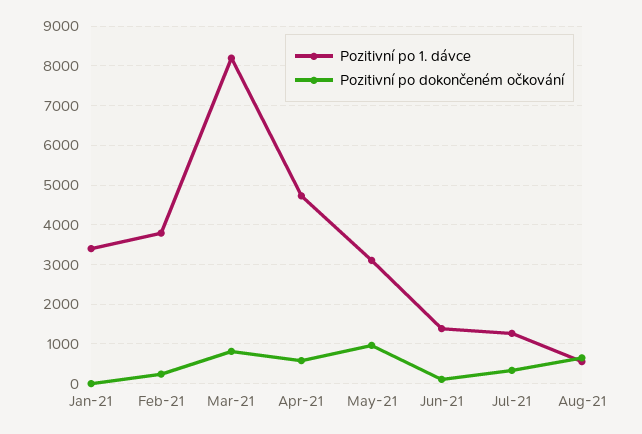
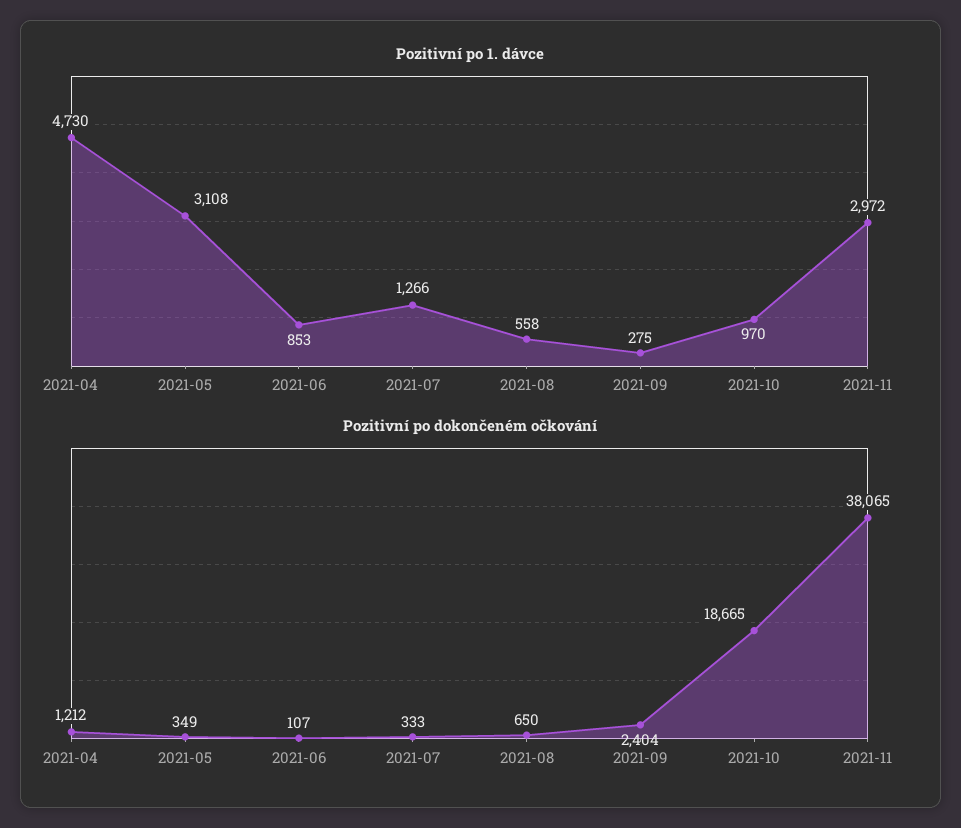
Pozitivní po 1. dávce, Jan-21: 3400 -> none
Pozitivní po dokončeném očkování, Jan-21: 0 -> none
Pozitivní po 1. dávce, Feb-21: 3800 -> none
Pozitivní po dokončeném očkování, Feb-21: 200 -> none
Pozitivní po 1. dávce, Mar-21: 8200 -> none
Pozitivní po dokončeném očkování, Mar-21: 800 -> none
Pozitivní po dokončeném očkování, Apr-21: 600 -> 1212
Pozitivní po dokončeném očkování, May-21: 1000 -> 349
Pozitivní po 1. dávce, Jun-21: 1400 -> 853
Pozitivní po 1. dávce, 2021-09: none -> 275
Pozitivní po 1. dávce, 2021-10: none -> 970
Pozitivní po 1. dávce, 2021-11: none -> 2972
Pozitivní po dokončeném očkování, 2021-09: none -> 2404
Pozitivní po dokončeném očkování, 2021-10: none -> 18665
Pozitivní po dokončeném očkování, 2021-11: none -> 38065

